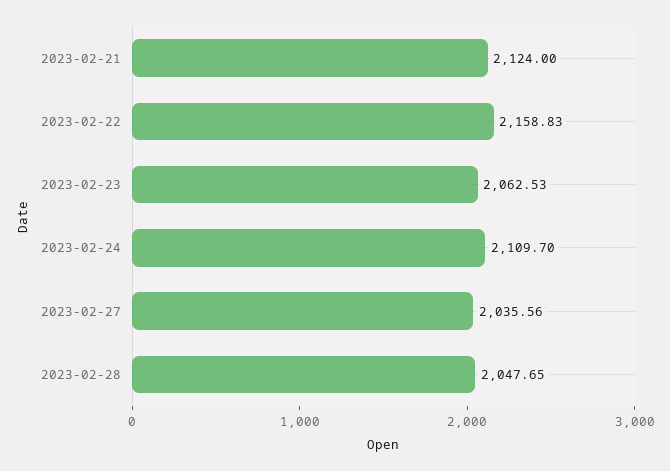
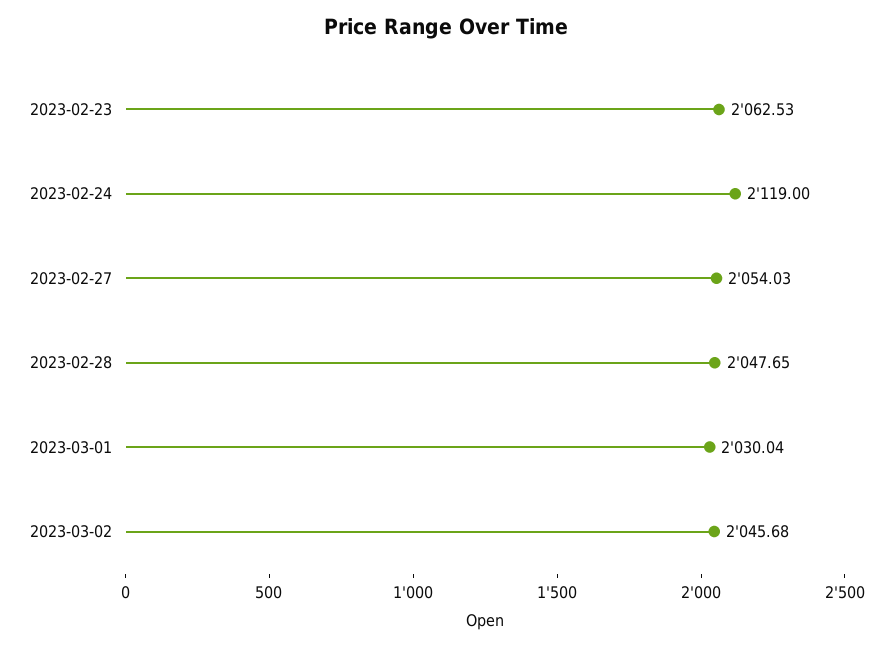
2023-02-21: 2124 -> none
2023-02-22: 2158.83 -> none
2023-02-24: 2109.7 -> 2119
2023-02-27: 2035.56 -> 2054.03
2023-03-01: none -> 2030.04
2023-03-02: none -> 2045.68

